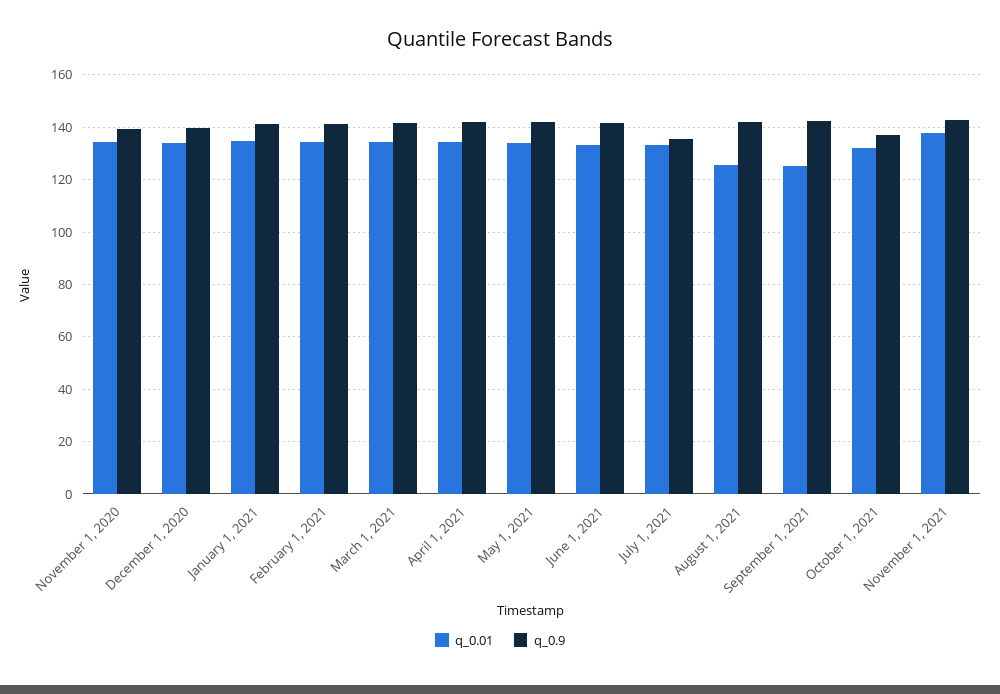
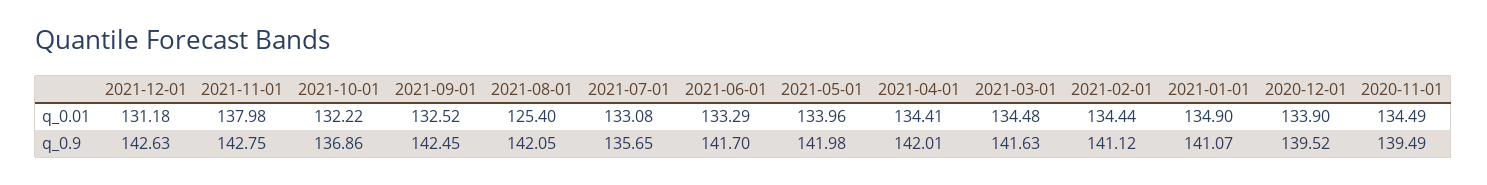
q_0.01, September 1, 2021: 125 -> 132.52
q_0.01, 2021-12-01: none -> 131.18
q_0.9, 2021-12-01: none -> 142.63

